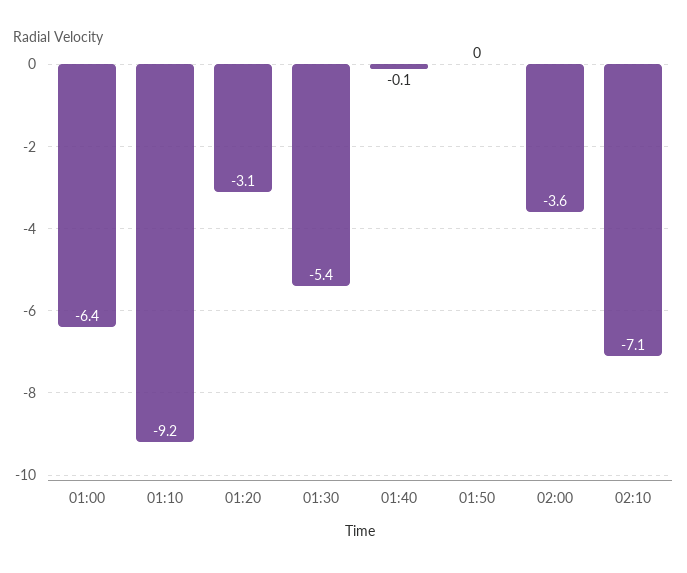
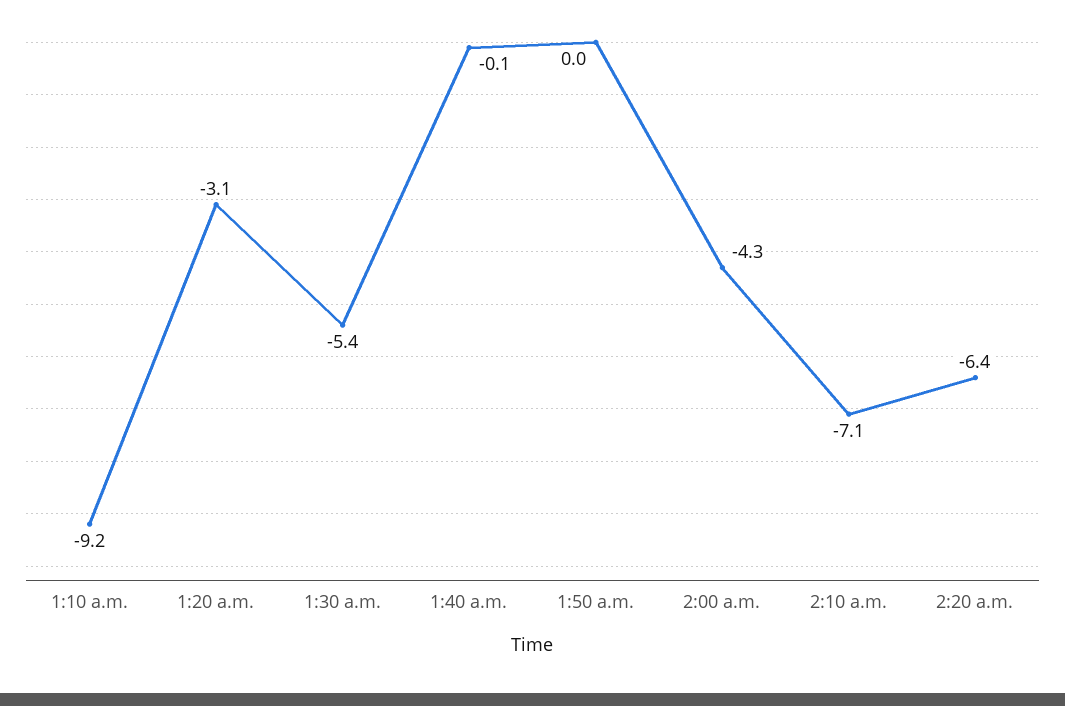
01:00: -6.4 -> none
02:00: -3.6 -> -4.3
2:20 a.m.: none -> -6.4

